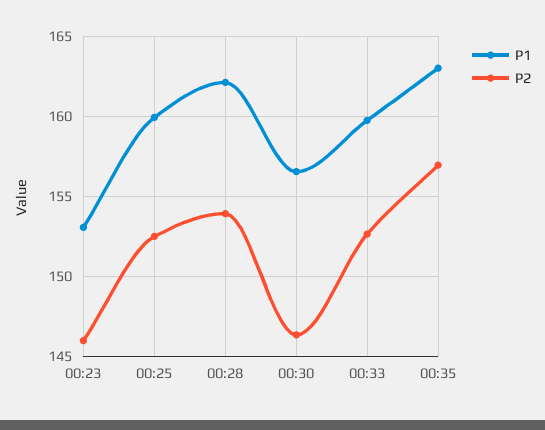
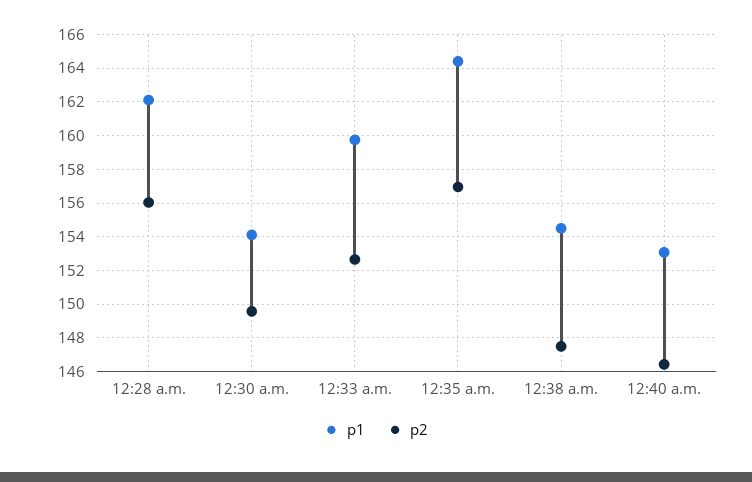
P1, 00:23: 153 -> none
P2, 00:23: 146 -> none
P1, 00:25: 160 -> none
P2, 00:25: 152.5 -> none
P2, 00:28: 154 -> 156
P1, 00:30: 156.5 -> 154
P2, 00:30: 146.5 -> 149.5
P1, 00:35: 163 -> 164.5
P1, 12:38 a.m.: none -> 154.5
P2, 12:38 a.m.: none -> 147.5
P1, 12:40 a.m.: none -> 153
P2, 12:40 a.m.: none -> 146.5

